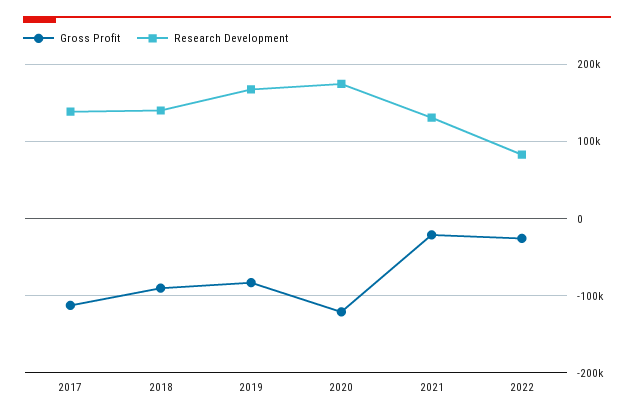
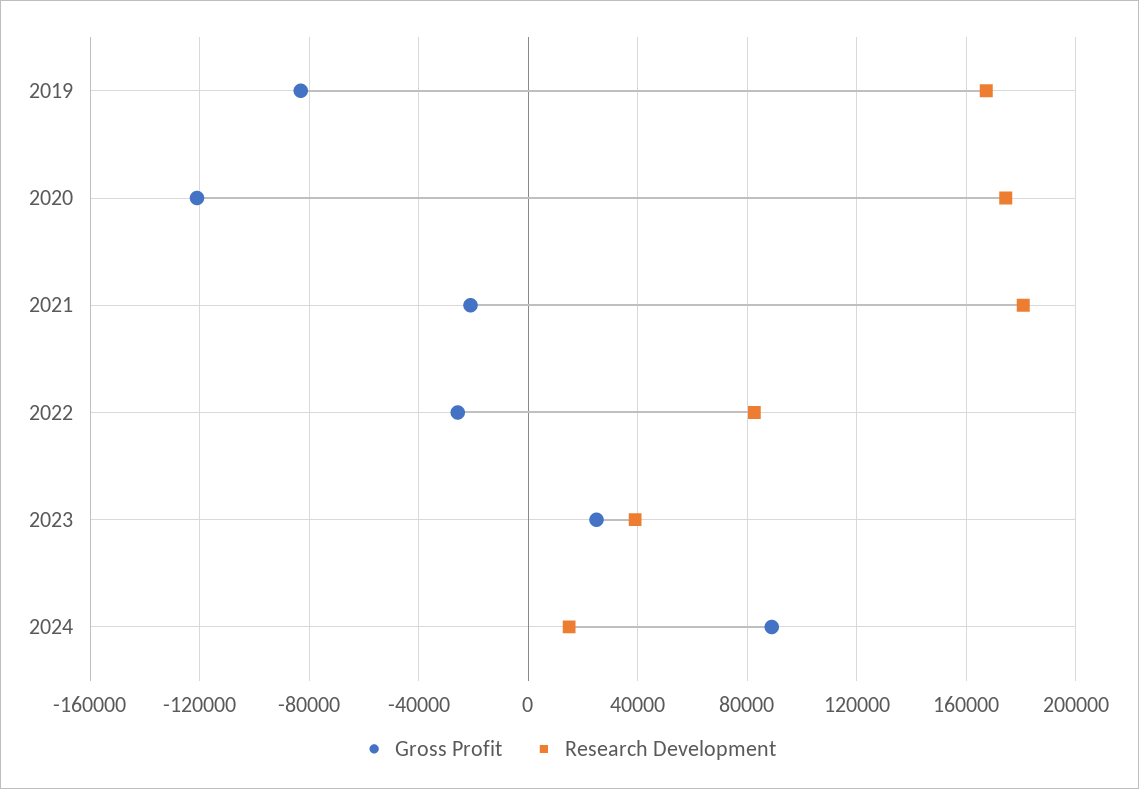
Gross Profit, 2017: -110000 -> none
Research Development, 2017: 140000 -> none
Gross Profit, 2018: -90000 -> none
Research Development, 2018: 140000 -> none
Research Development, 2021: 130000 -> 180000
Gross Profit, 2023: none -> 25000
Research Development, 2023: none -> 40000
Gross Profit, 2024: none -> 90000
Research Development, 2024: none -> 15000

